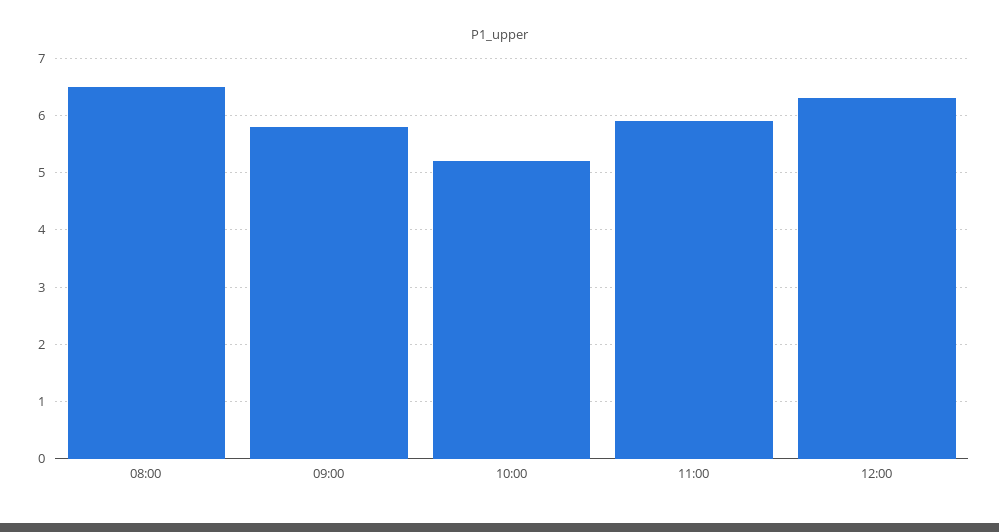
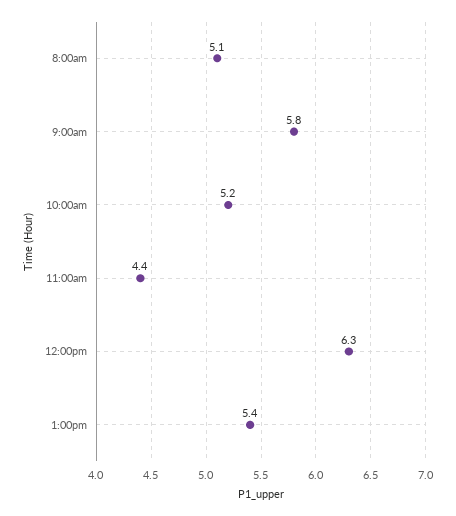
08:00: 6.5 -> 5.1
11:00: 6 -> 4.4
1:00pm: none -> 5.4

